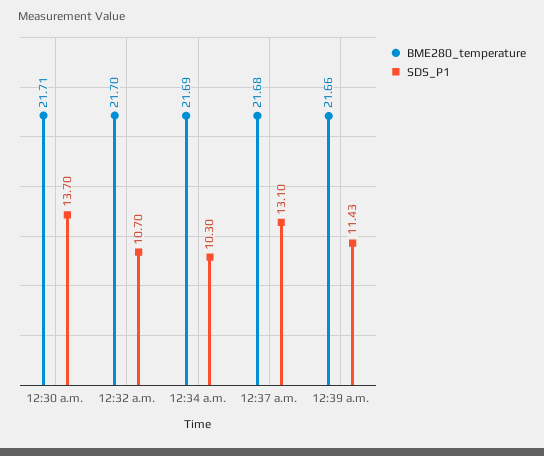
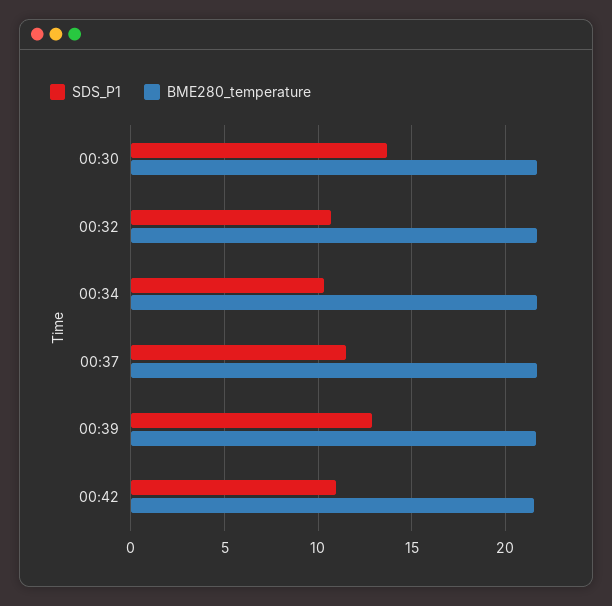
SDS_P1, 12:37 a.m.: 13.1 -> 11.5
SDS_P1, 12:39 a.m.: 11.43 -> 13
SDS_P1, 00:42: none -> 11
BME280_temperature, 00:42: none -> 21.5

